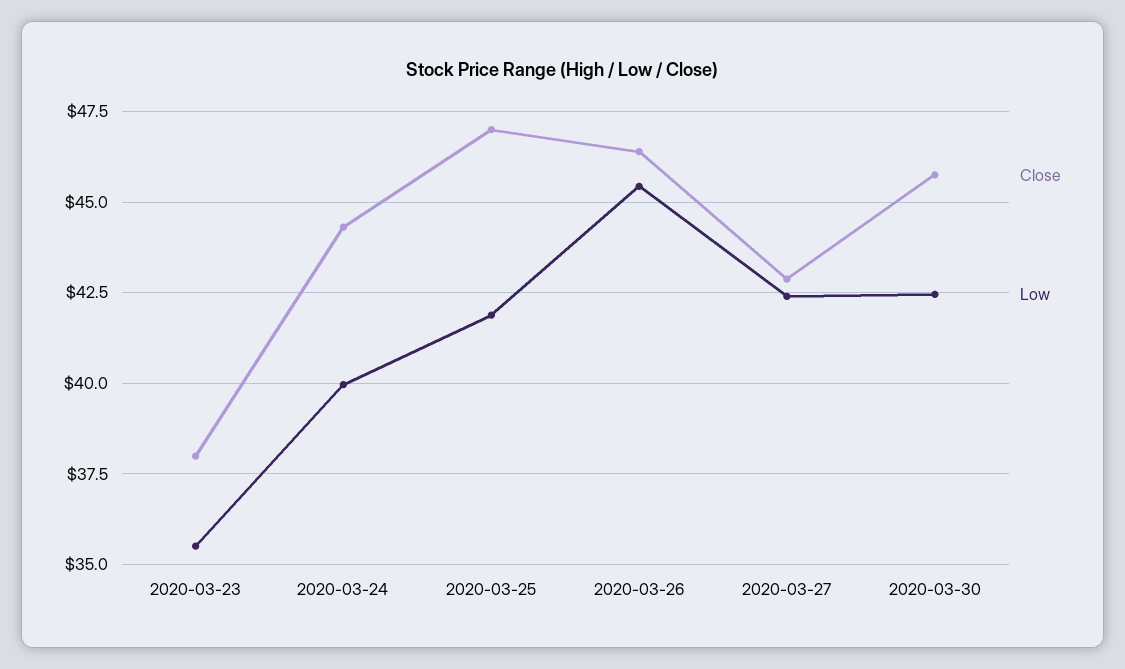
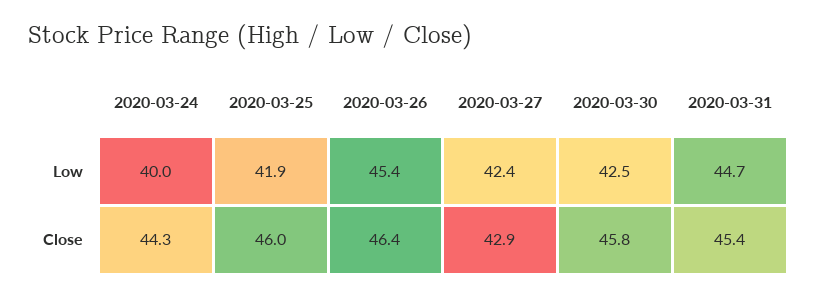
Close, 2020-03-23: 38 -> none
Low, 2020-03-23: 35.5 -> none
Close, 2020-03-25: 47 -> 46
Low, 2020-03-31: none -> 44.7
Close, 2020-03-31: none -> 45.4

